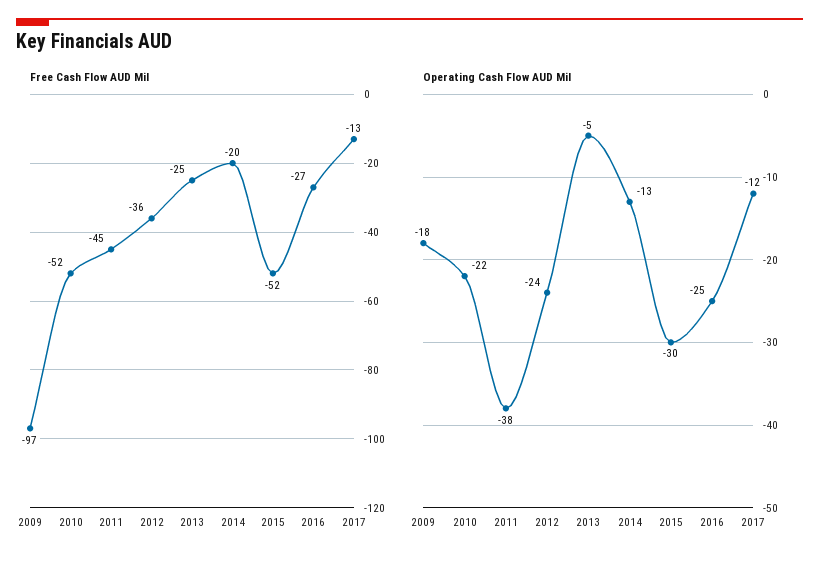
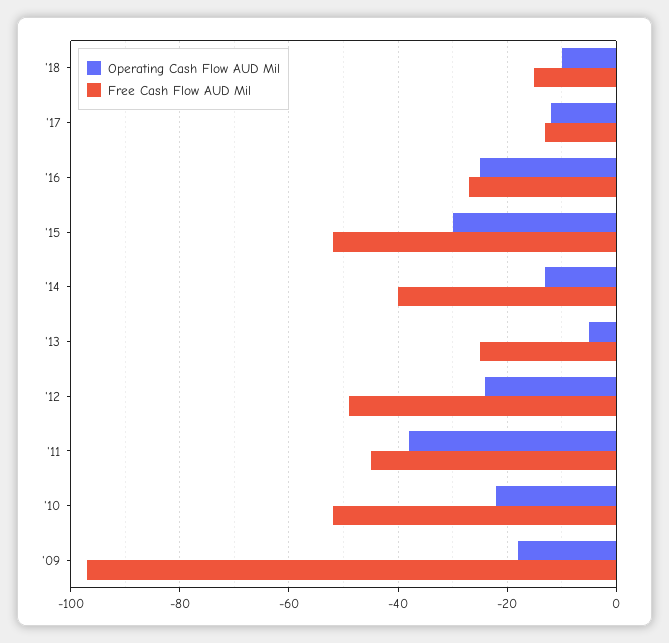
Free Cash Flow AUD Mil, 2012: -36 -> -50
Free Cash Flow AUD Mil, 2014: -20 -> -40
Operating Cash Flow AUD Mil, '18: none -> -10
Free Cash Flow AUD Mil, '18: none -> -15

